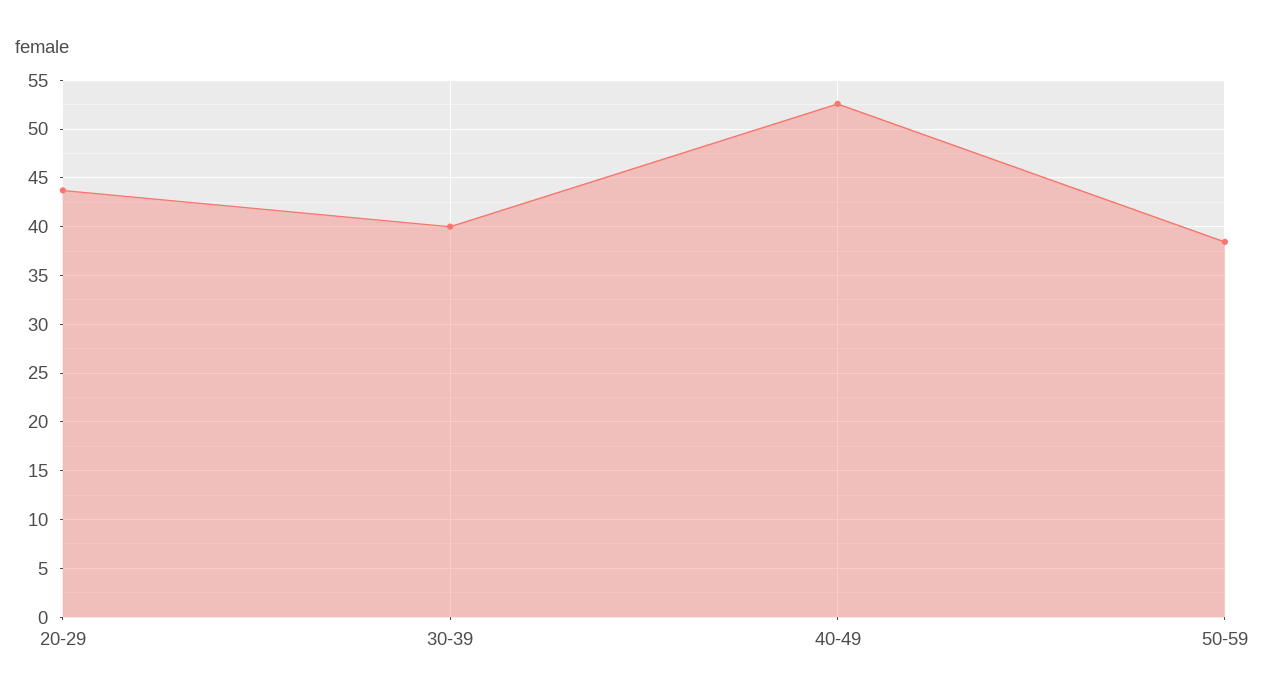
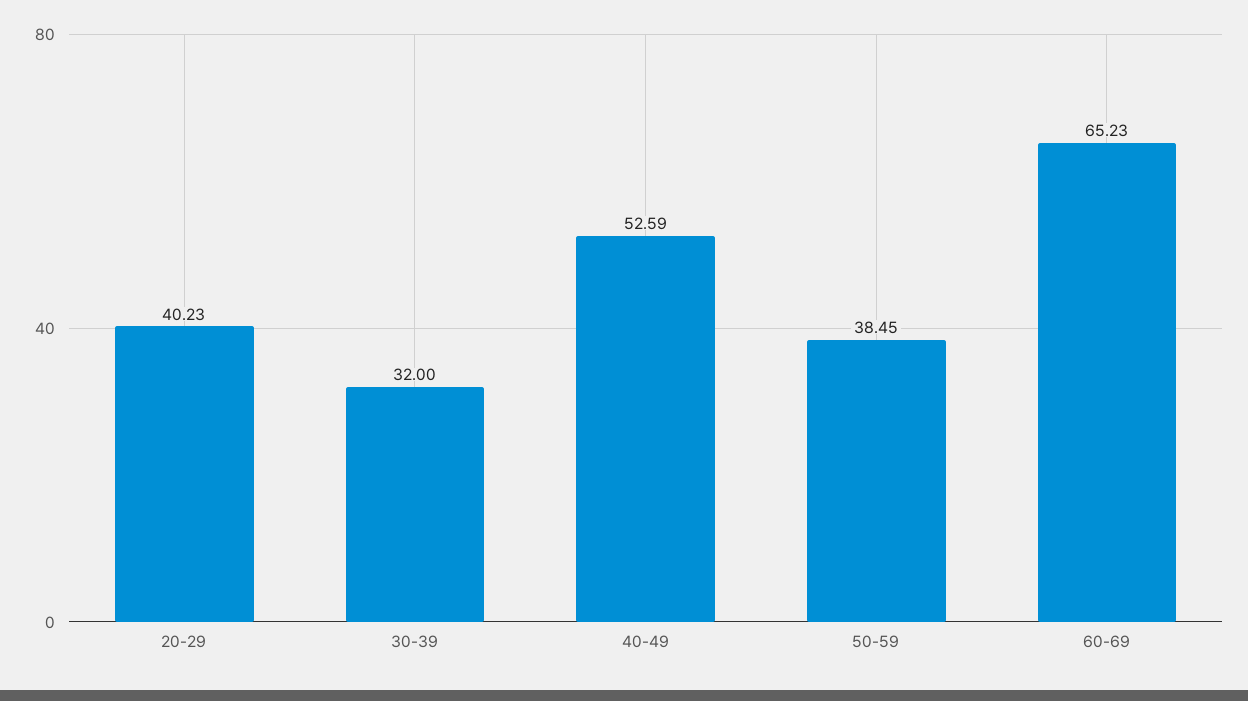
20-29: 44 -> 40.23
30-39: 40 -> 32
60-69: none -> 65.23

